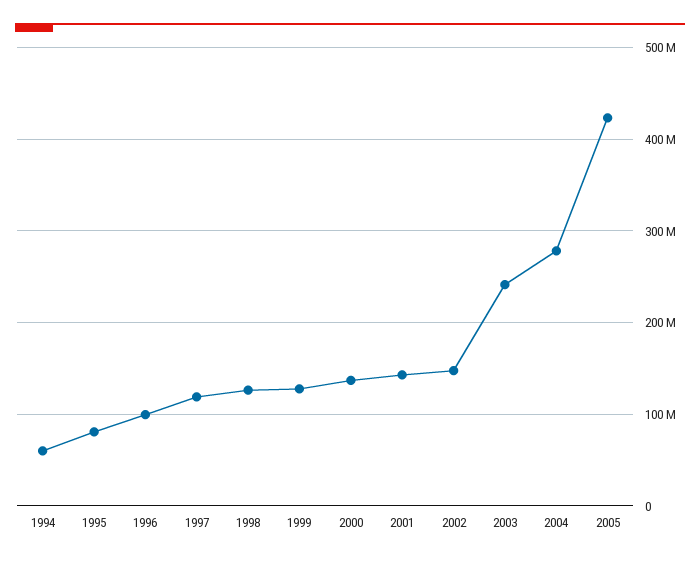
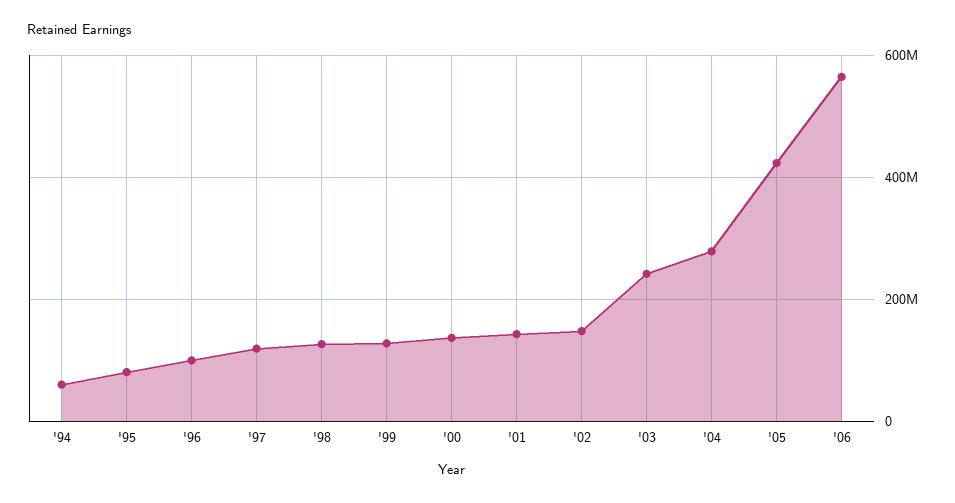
'06: none -> 560000000

